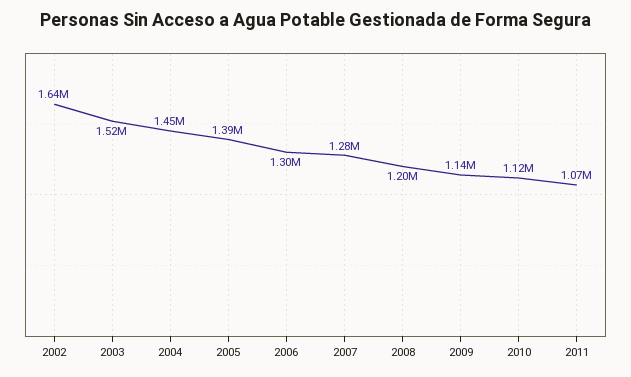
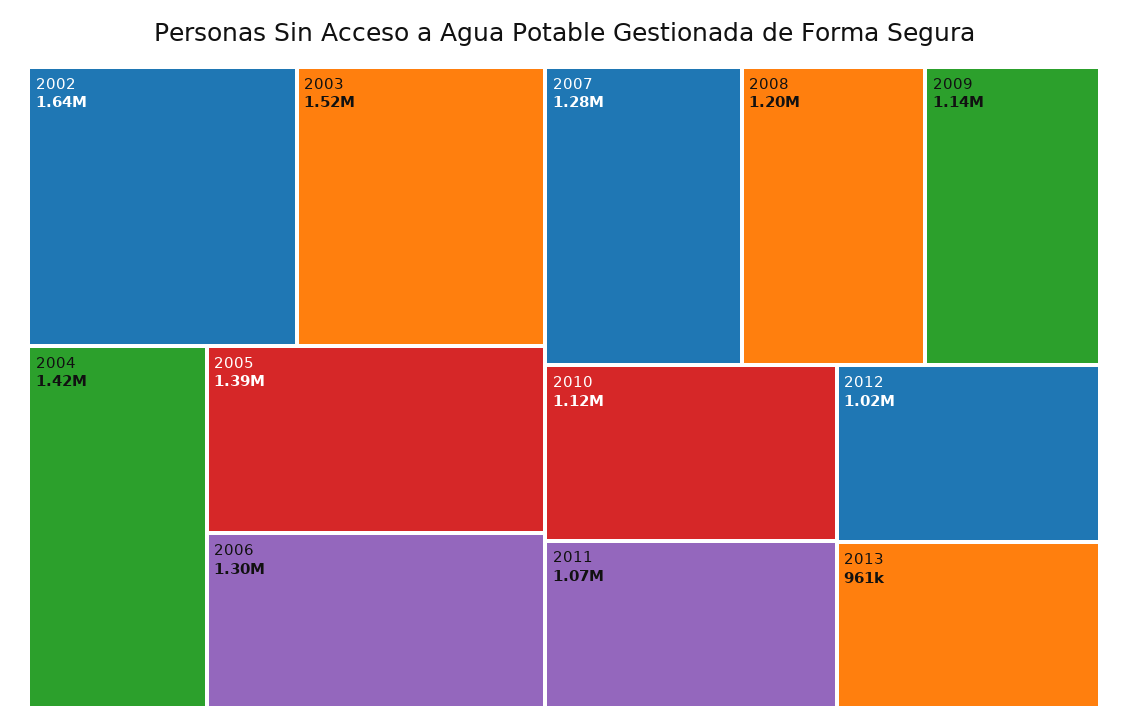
2004: 1450000 -> 1420000
2012: none -> 1020000
2013: none -> 961000

